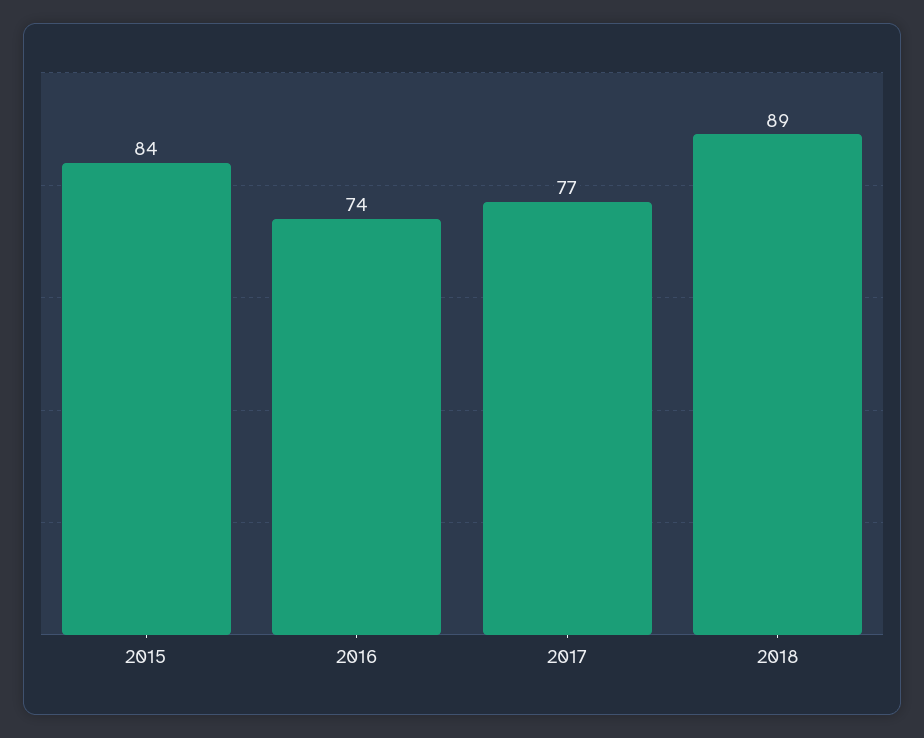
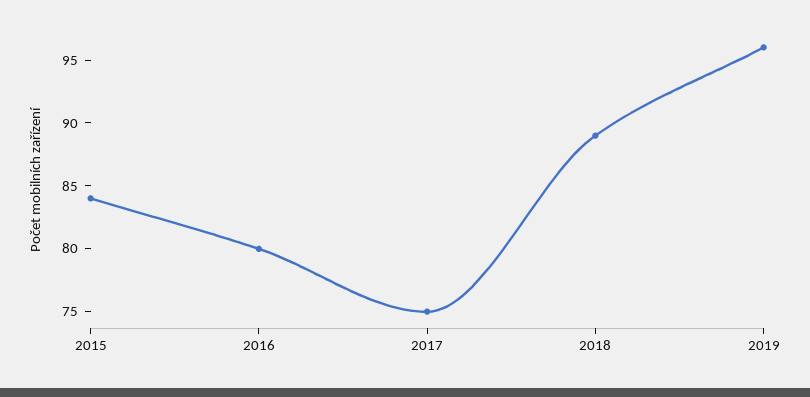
2016: 74 -> 80
2017: 77 -> 75
2019: none -> 96

